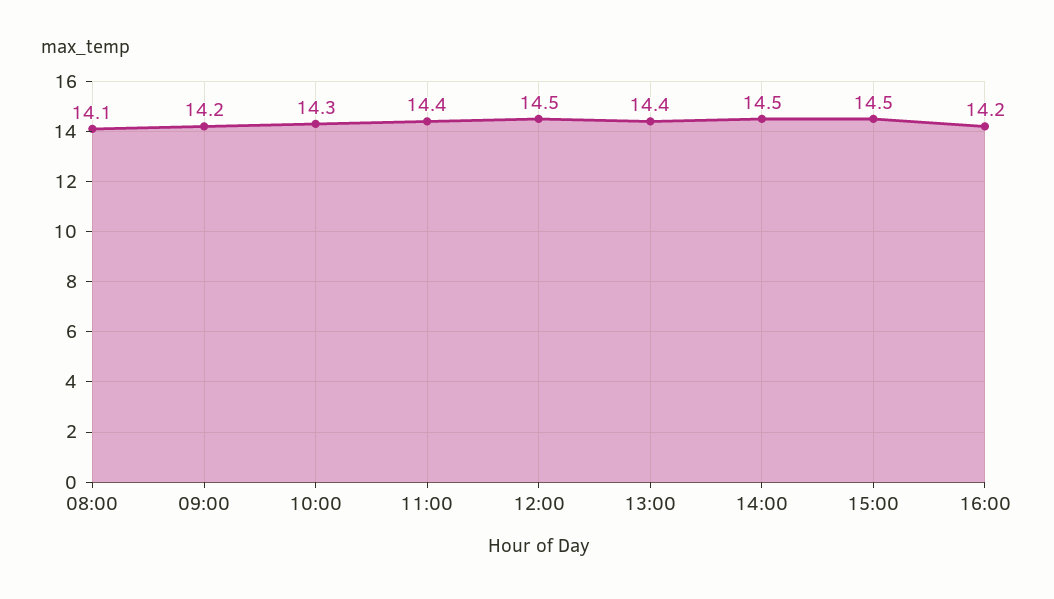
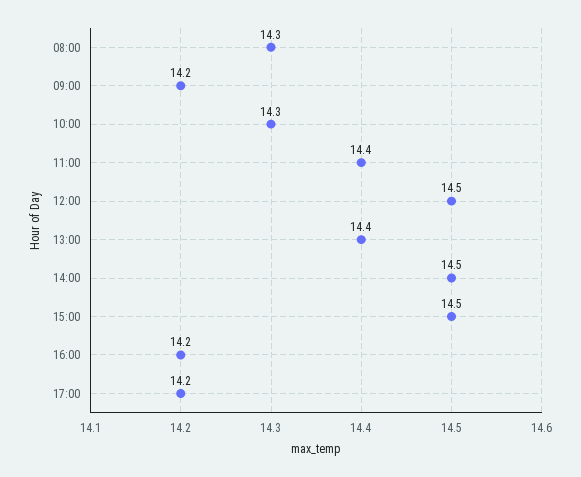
08:00: 14.1 -> 14.3
17:00: none -> 14.2

